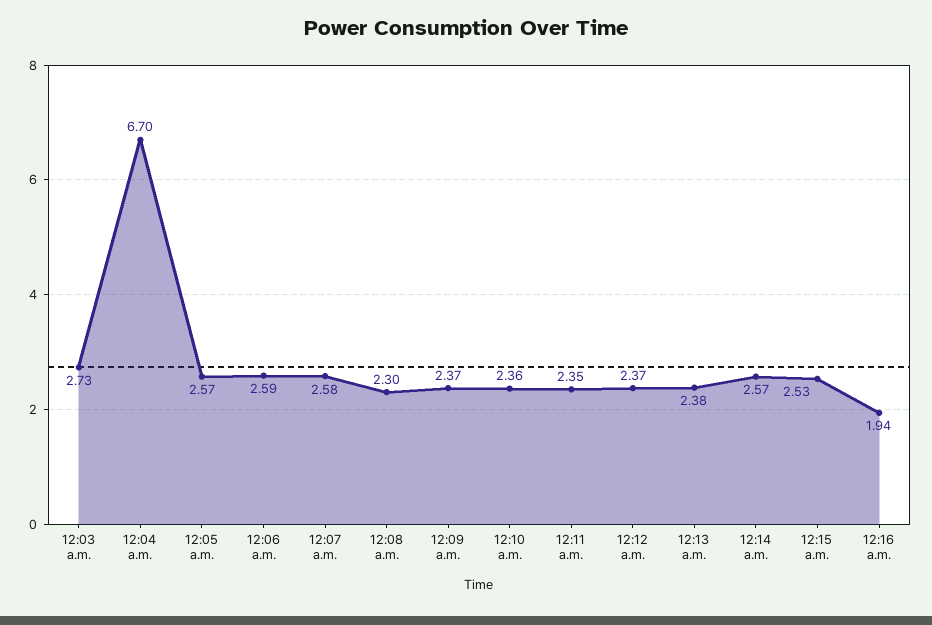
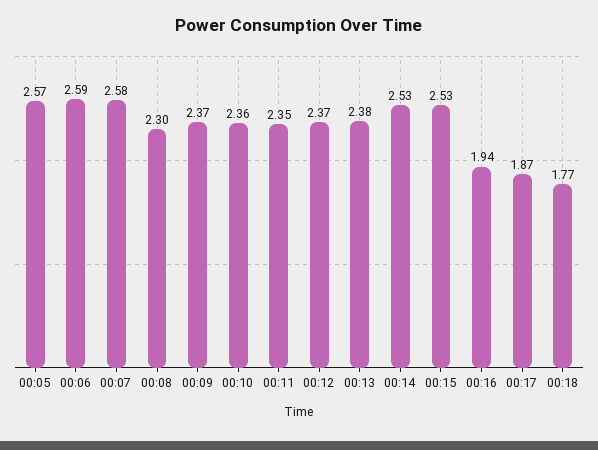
12:03 a.m.: 2.73 -> none
12:04 a.m.: 6.7 -> none
12:14 a.m.: 2.57 -> 2.53
00:17: none -> 1.87
00:18: none -> 1.77

